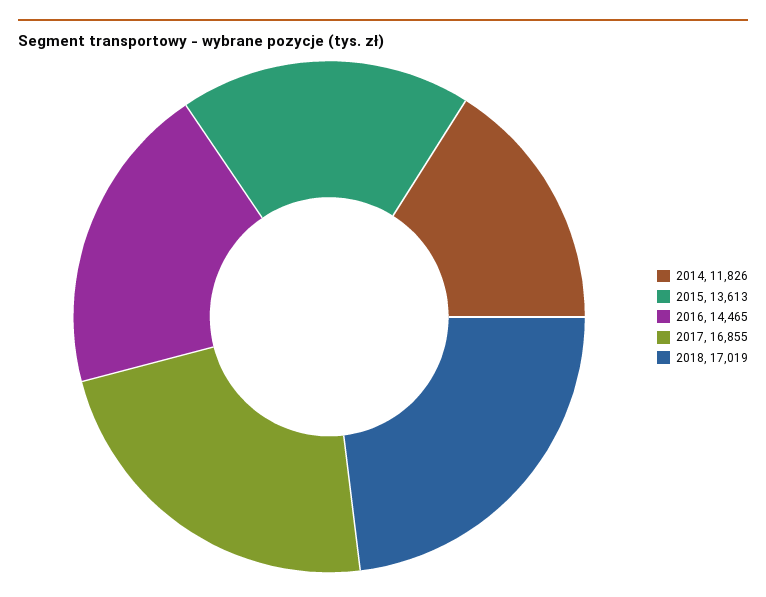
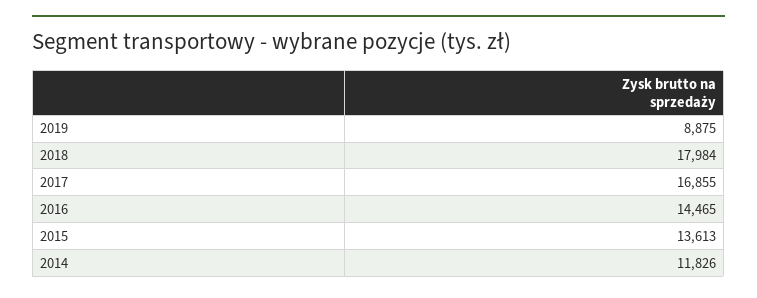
2018: 17019 -> 17984
2019: none -> 8875

